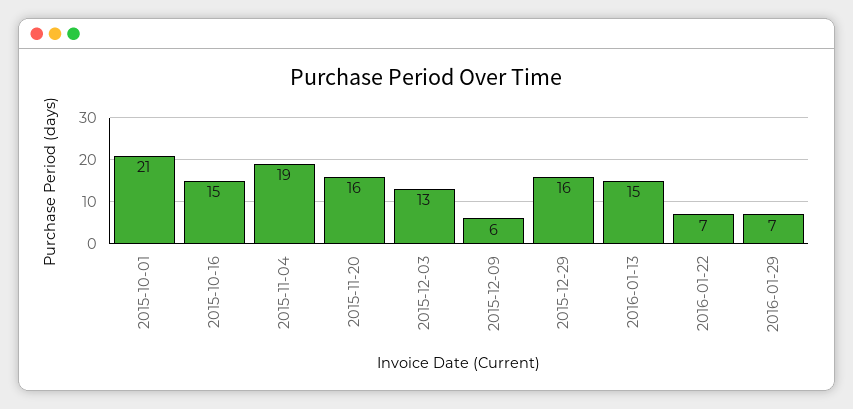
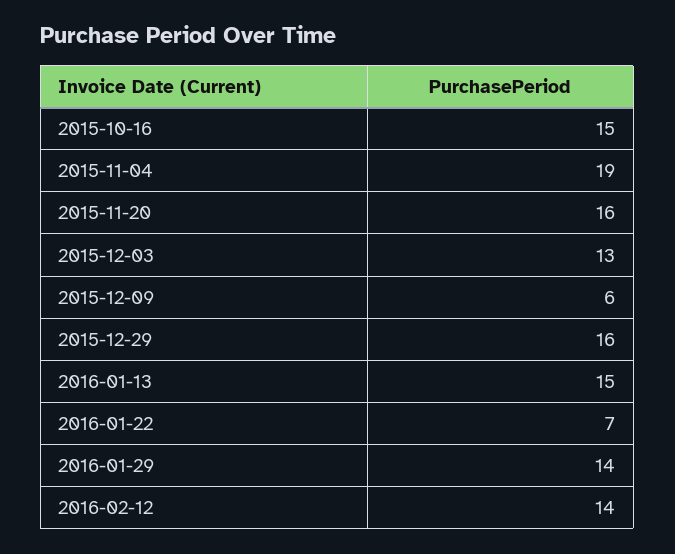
2015-10-01: 21 -> none
2016-01-29: 7 -> 14
2016-02-12: none -> 14

